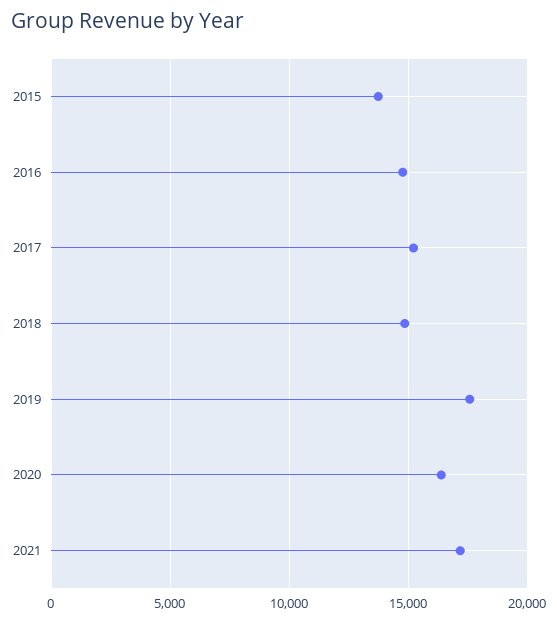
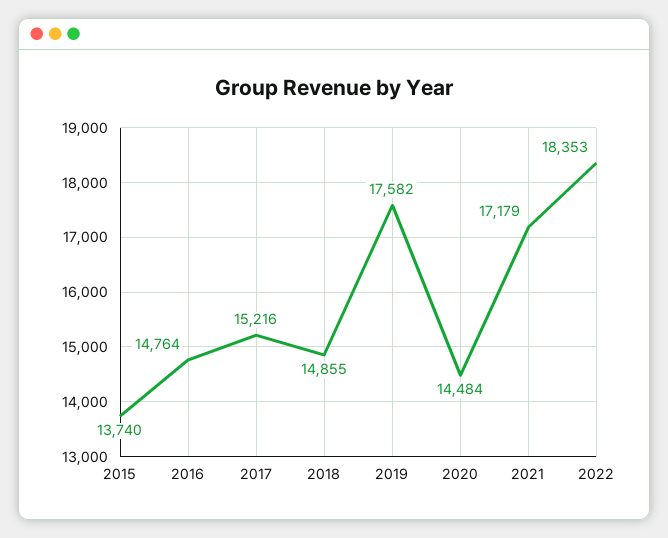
2020: 16500 -> 14484
2022: none -> 18353

